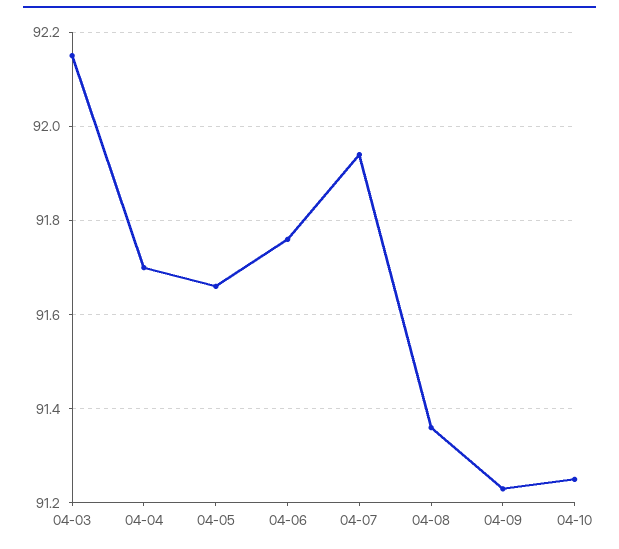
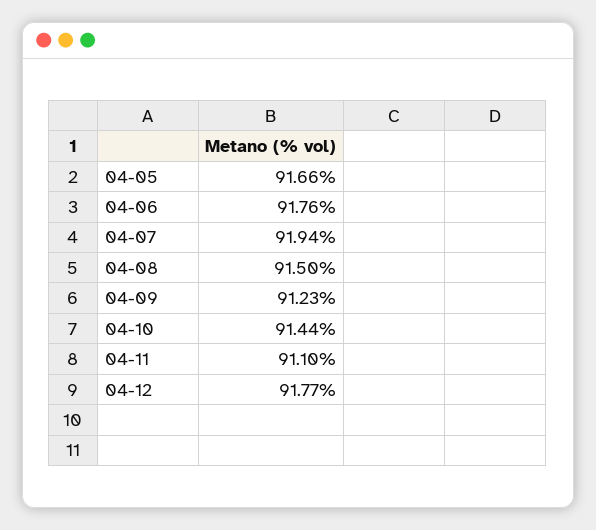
04-03: 92.15 -> none
04-04: 91.7 -> none
04-08: 91.35 -> 91.5
04-10: 91.25 -> 91.44
04-11: none -> 91.1
04-12: none -> 91.77

